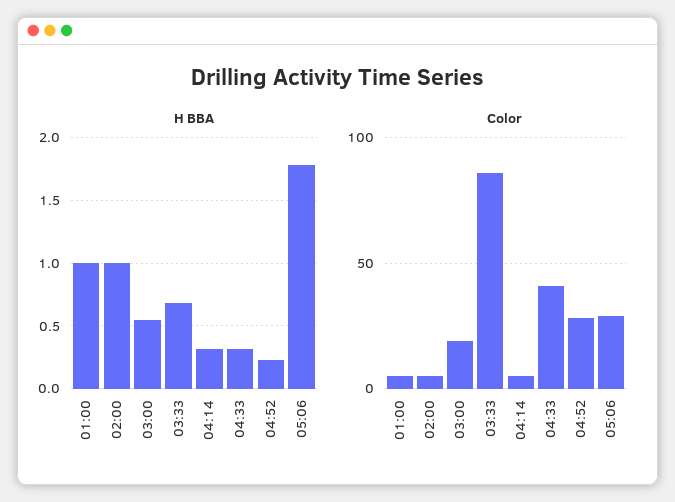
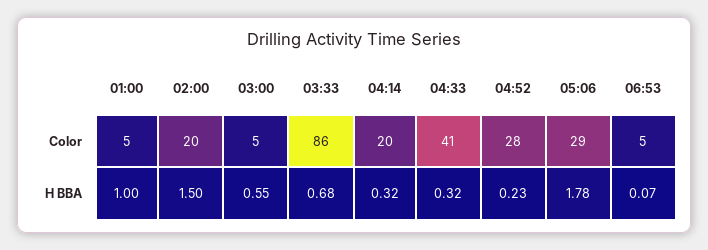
H BBA, 02:00: 1 -> 1.5
Color, 02:00: 5 -> 20
Color, 03:00: 20 -> 5
Color, 04:14: 5 -> 20
Color, 06:53: none -> 5
H BBA, 06:53: none -> 0.07

